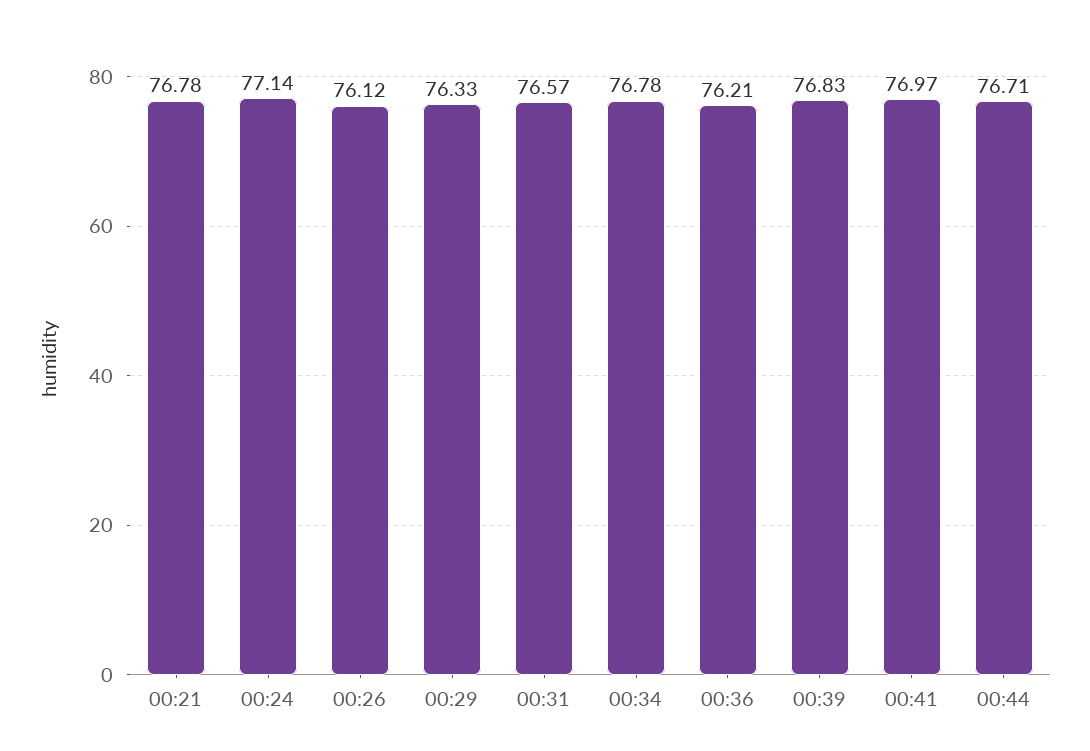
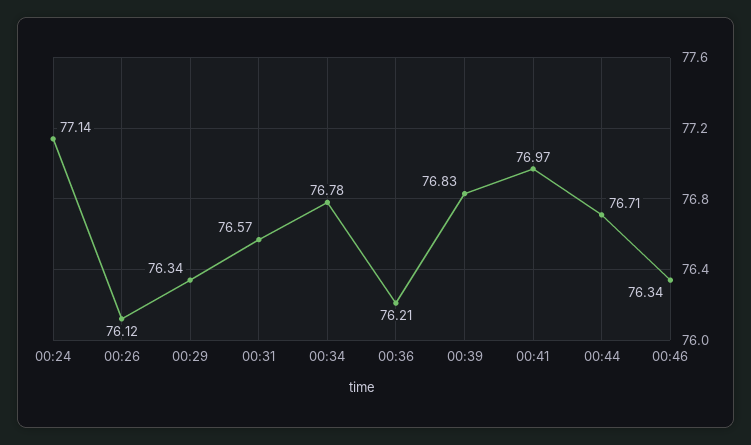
00:21: 76.78 -> none
00:29: 76.33 -> 76.34
00:46: none -> 76.34

